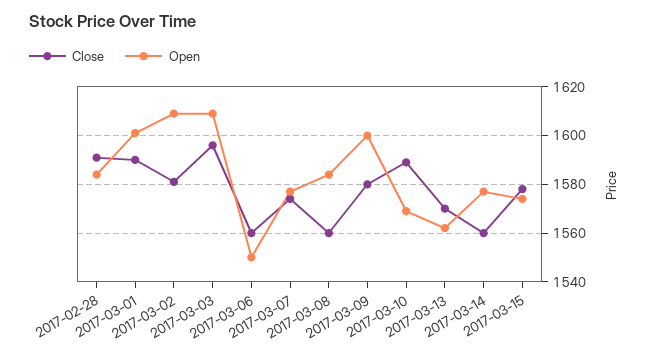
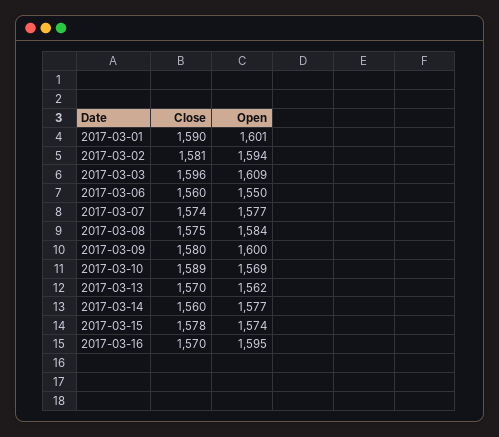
Close, 2017-02-28: 1590 -> none
Open, 2017-02-28: 1585 -> none
Open, 2017-03-02: 1610 -> 1594
Close, 2017-03-08: 1560 -> 1575
Close, 2017-03-16: none -> 1570
Open, 2017-03-16: none -> 1595

